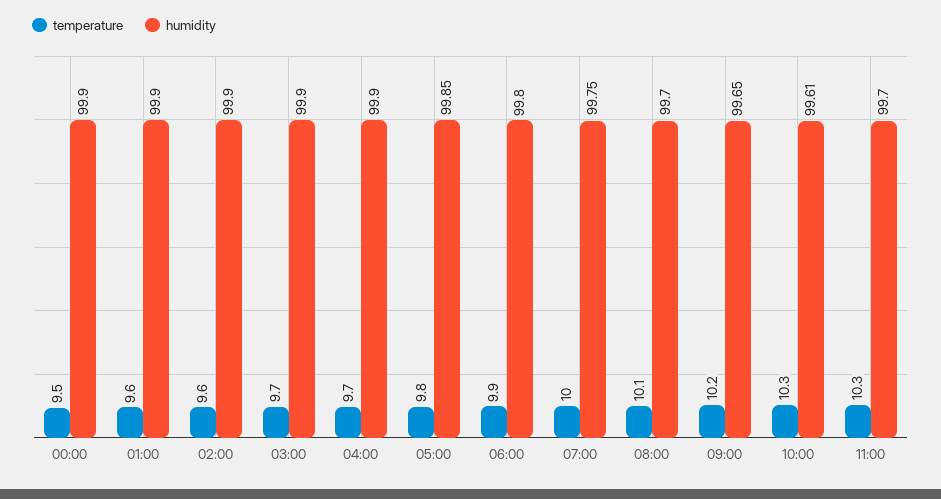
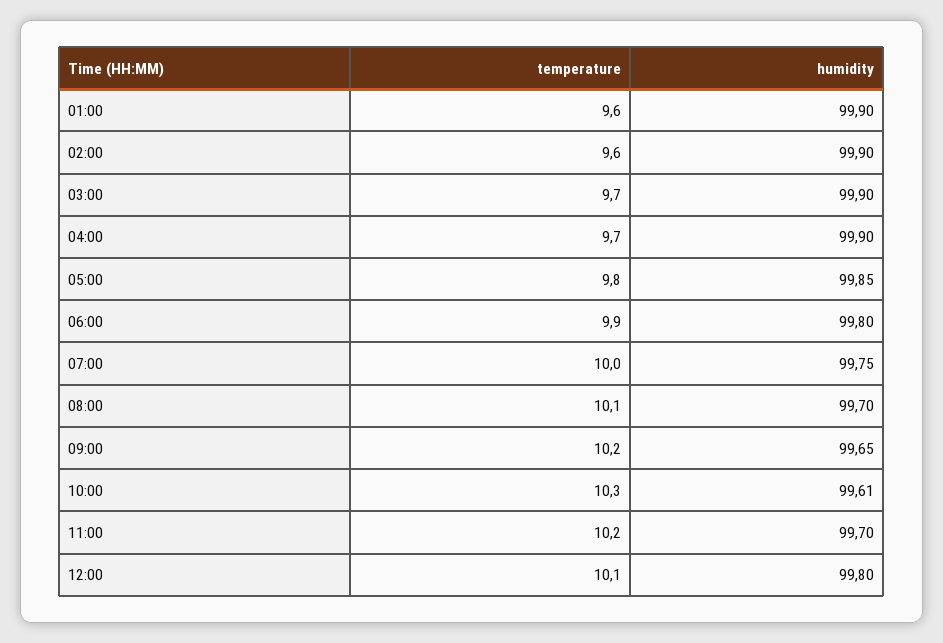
temperature, 00:00: 9.5 -> none
humidity, 00:00: 99.9 -> none
temperature, 11:00: 10.3 -> 10.2
temperature, 12:00: none -> 10.1
humidity, 12:00: none -> 99.8

